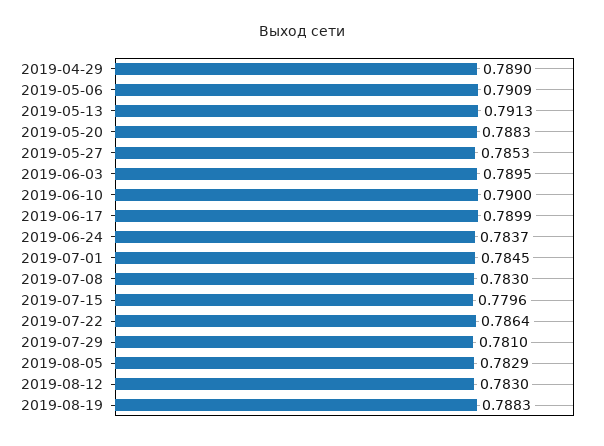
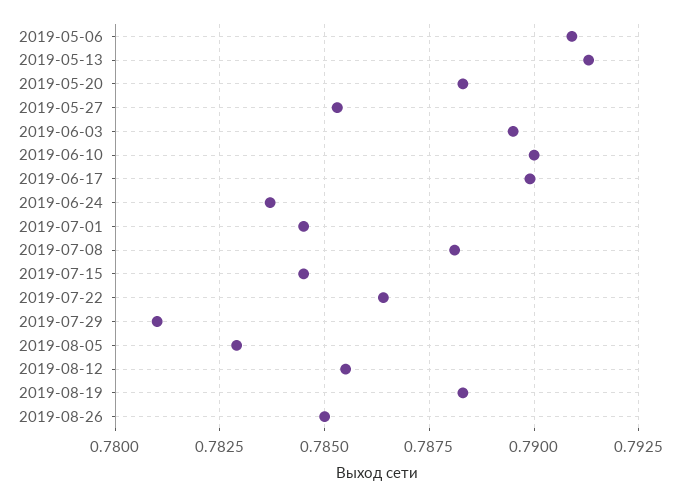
2019-04-29: 0.789 -> none
2019-07-08: 0.783 -> 0.788
2019-07-15: 0.7796 -> 0.7845
2019-08-12: 0.783 -> 0.7855
2019-08-26: none -> 0.785

